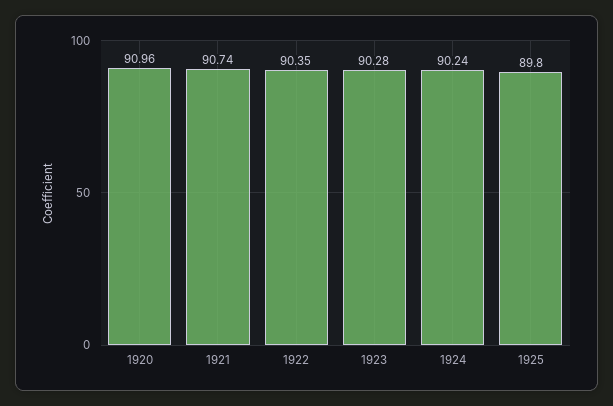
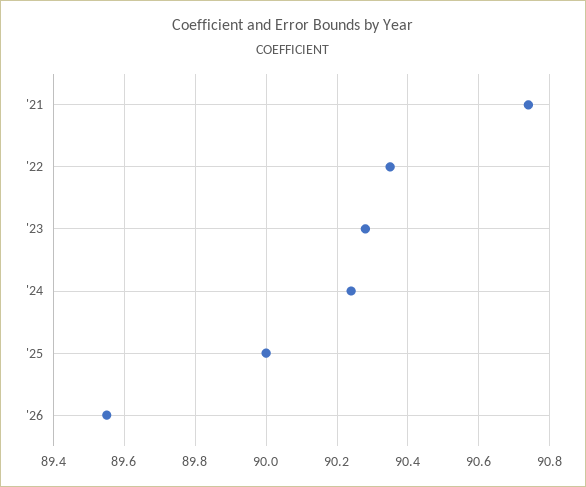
1920: 90.96 -> none
1925: 89.8 -> 90
'26: none -> 89.55

